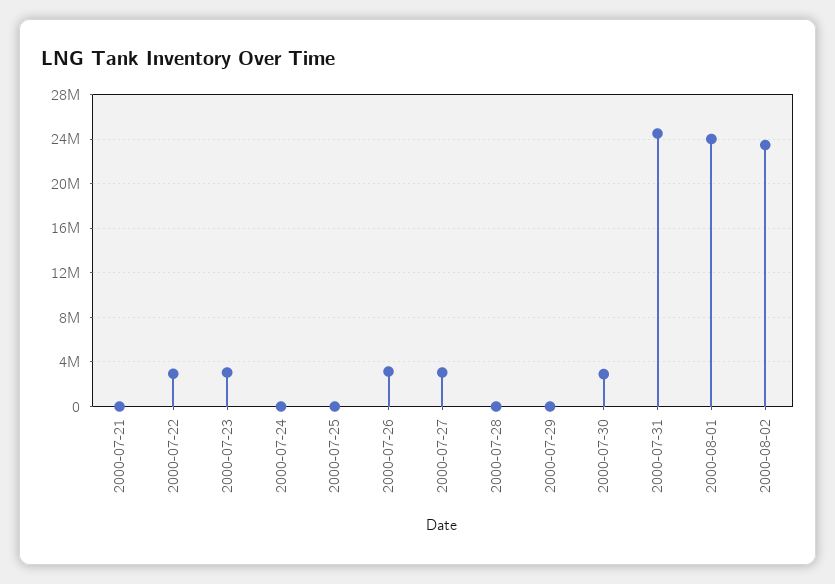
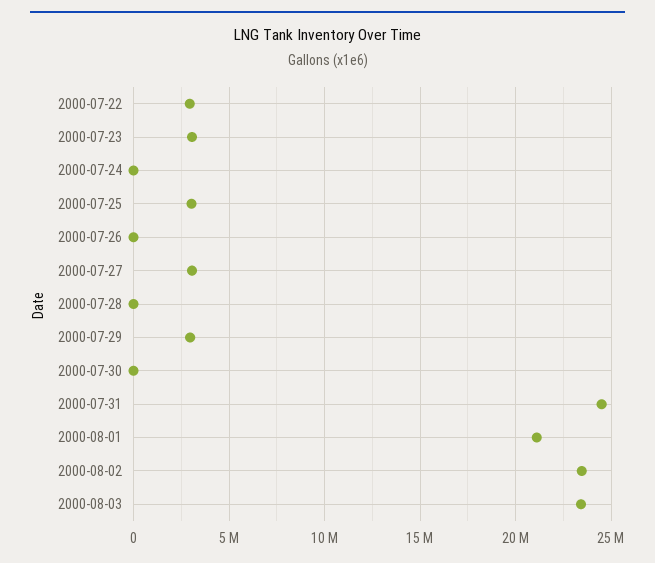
2000-07-21: 0 -> none
2000-07-25: 0 -> 3000000
2000-07-26: 3000000 -> 0
2000-07-29: 0 -> 3000000
2000-07-30: 3000000 -> 0
2000-08-01: 24000000 -> 21000000
2000-08-03: none -> 23500000

